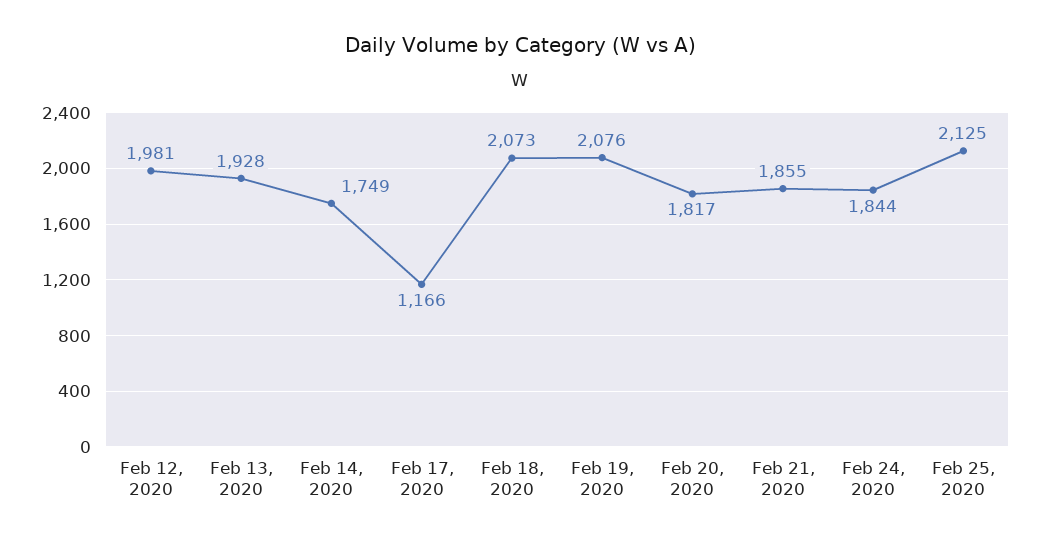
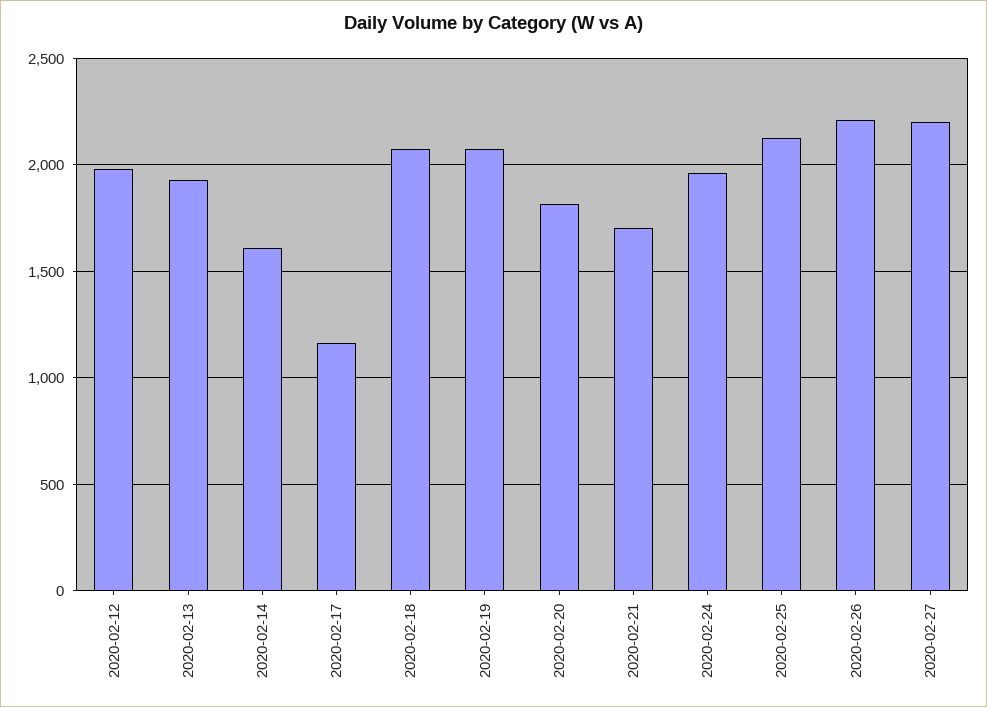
Feb 14, 2020: 1749 -> 1600
Feb 21, 2020: 1855 -> 1700
Feb 24, 2020: 1844 -> 1950
2020-02-26: none -> 2200
2020-02-27: none -> 2200

